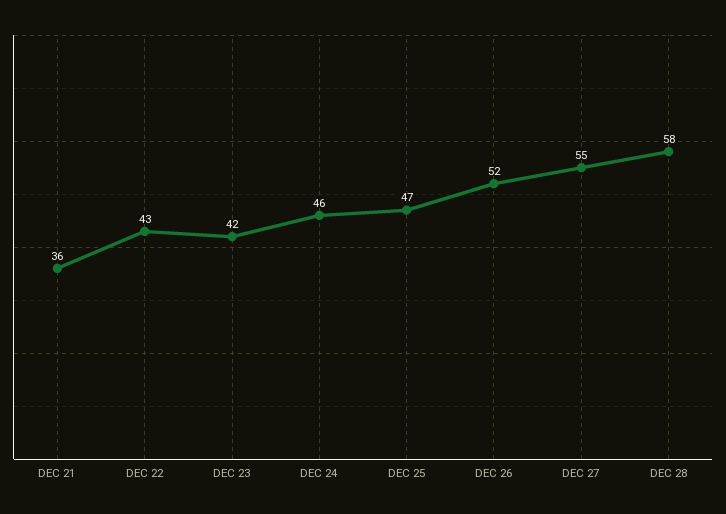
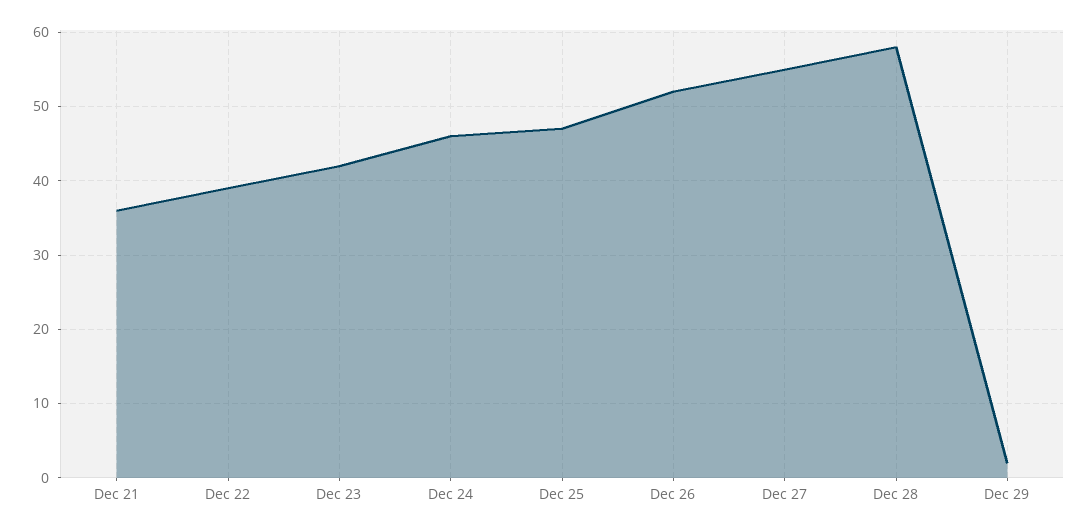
DEC 22: 43 -> 39
Dec 29: none -> 2

